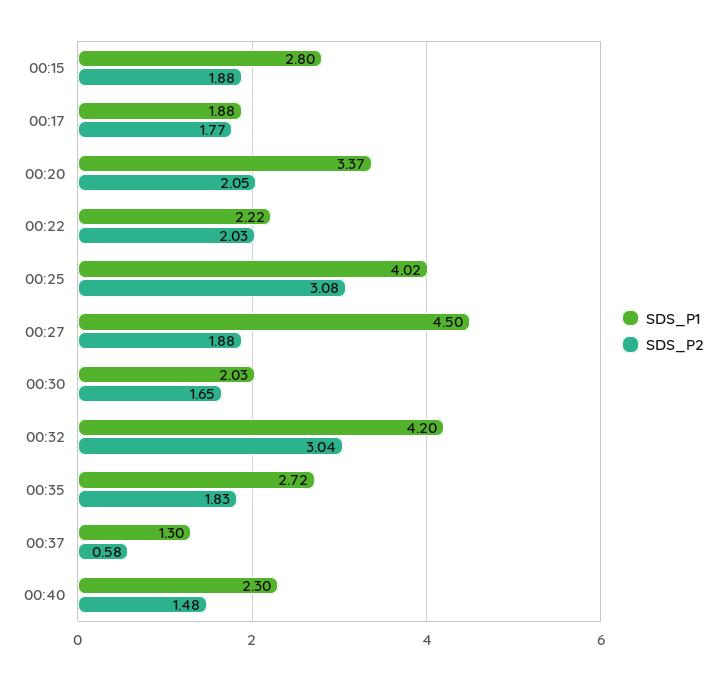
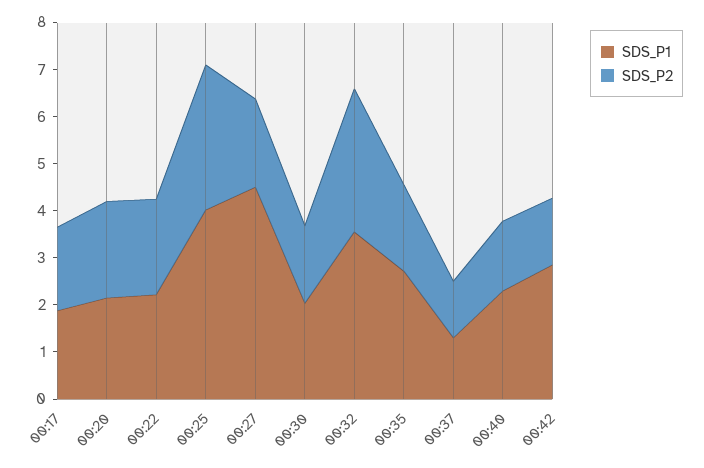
SDS_P1, 00:15: 2.8 -> none
SDS_P2, 00:15: 1.88 -> none
SDS_P1, 00:20: 3.37 -> 2.2
SDS_P1, 00:32: 4.2 -> 3.6
SDS_P2, 00:37: 0.58 -> 1.2
SDS_P1, 00:42: none -> 2.8
SDS_P2, 00:42: none -> 1.4

